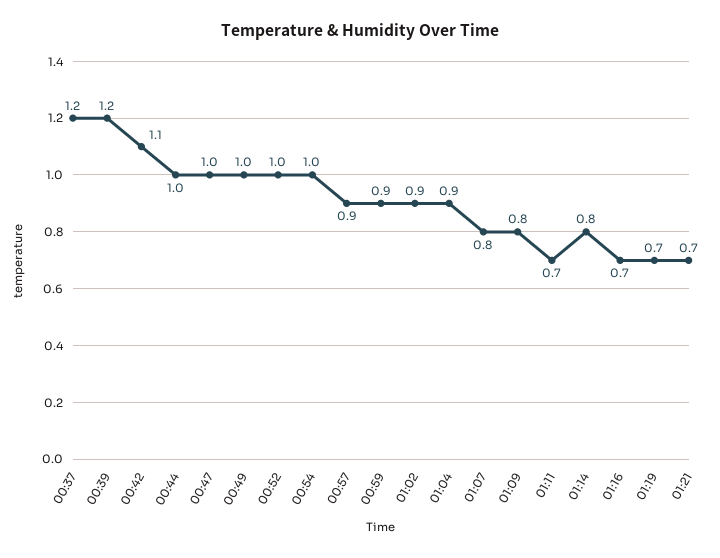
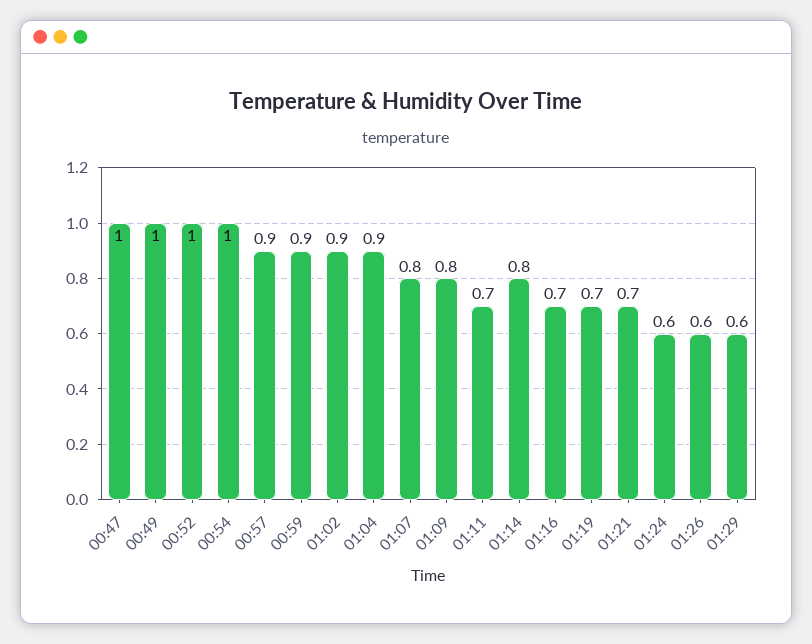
00:37: 1.2 -> none
00:39: 1.2 -> none
00:42: 1.1 -> none
00:44: 1 -> none
01:24: none -> 0.6
01:26: none -> 0.6
01:29: none -> 0.6

